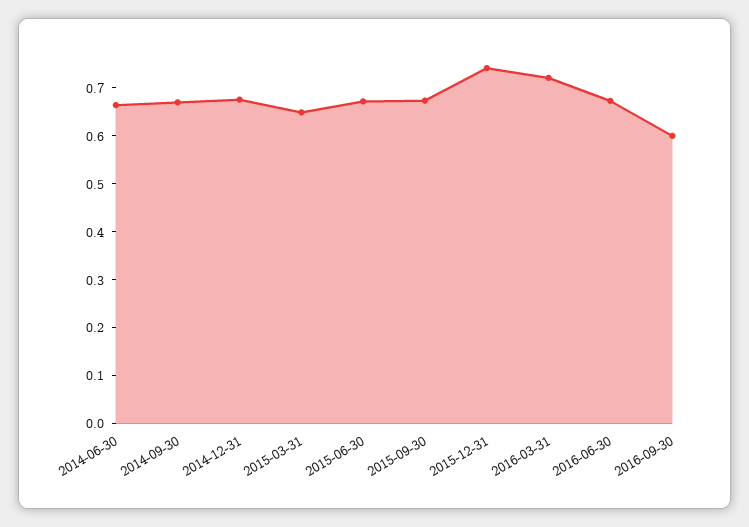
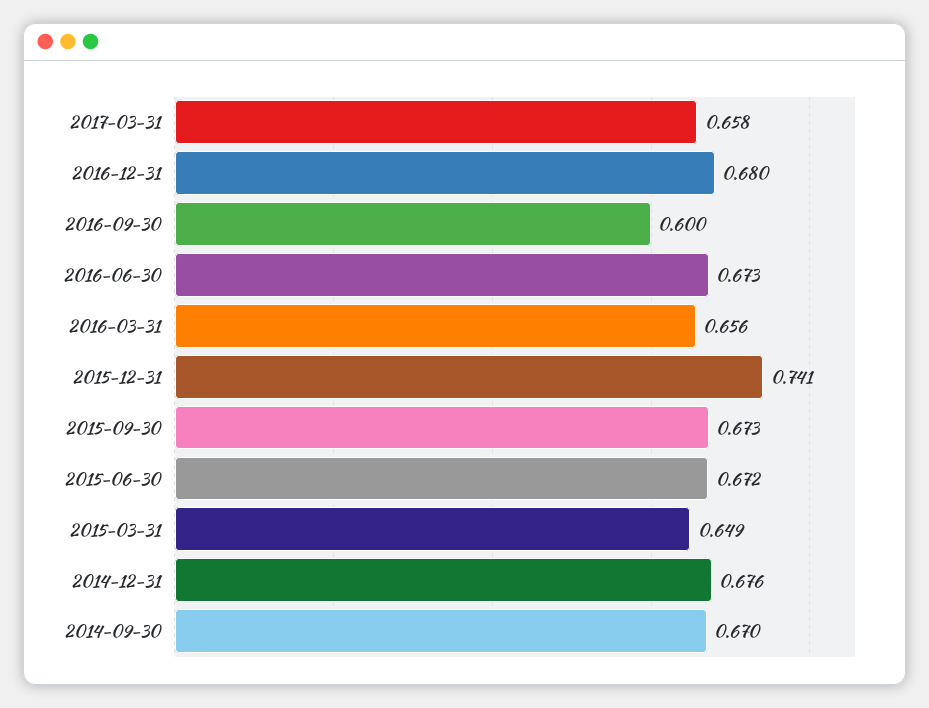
2014-06-30: 0.66 -> none
2016-03-31: 0.72 -> 0.656
2017-03-31: none -> 0.658
2016-12-31: none -> 0.68

